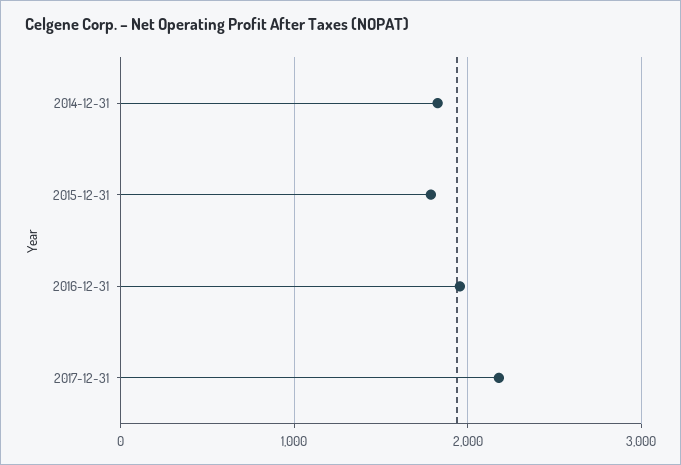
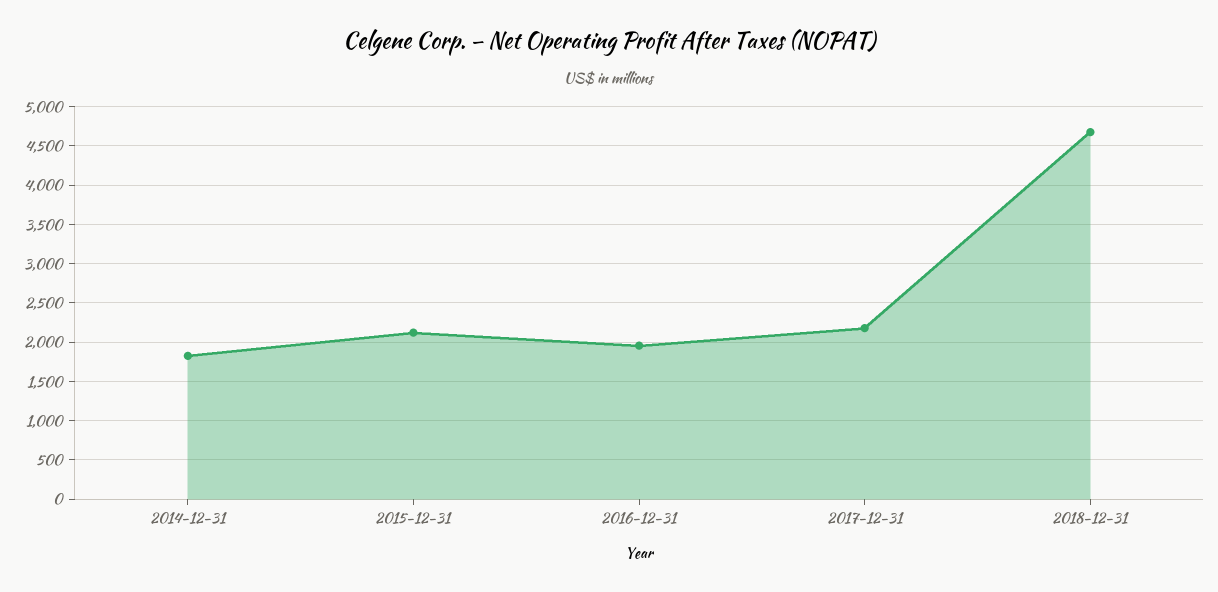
2015-12-31: 1800 -> 2100
2018-12-31: none -> 4700

